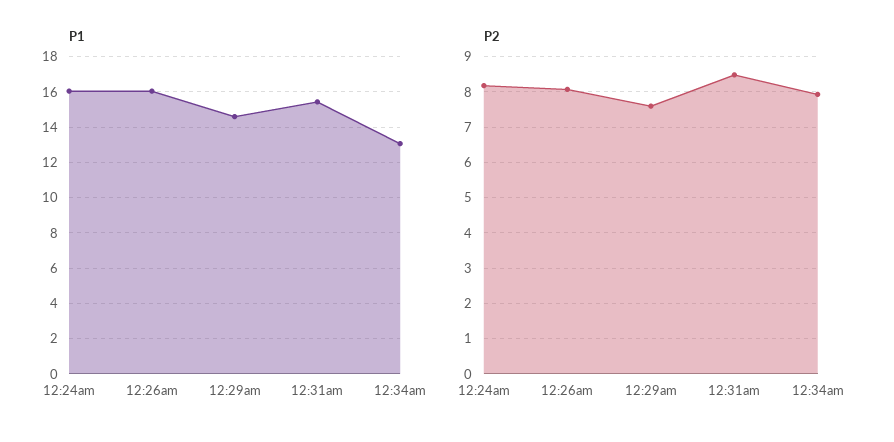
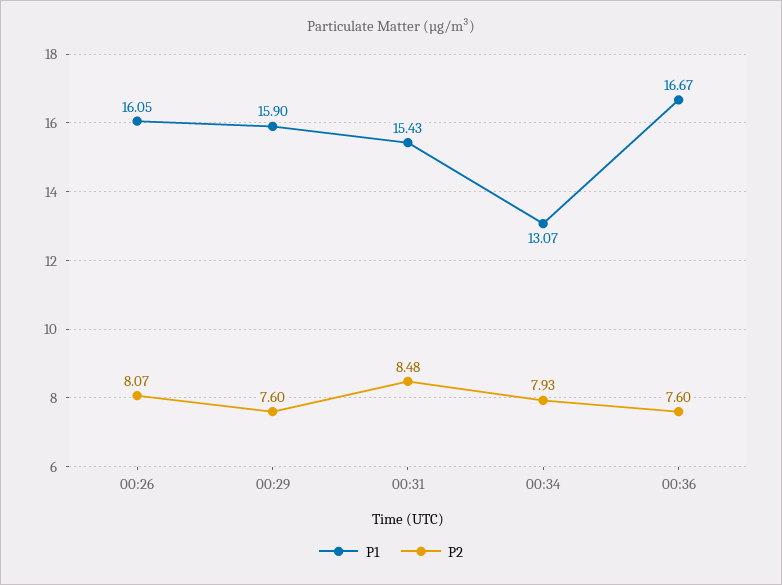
P1, 12:24am: 16 -> none
P1, 12:29am: 14.5 -> 15.9
P2, 12:24am: 8.2 -> none
P1, 00:36: none -> 16.67
P2, 00:36: none -> 7.6

